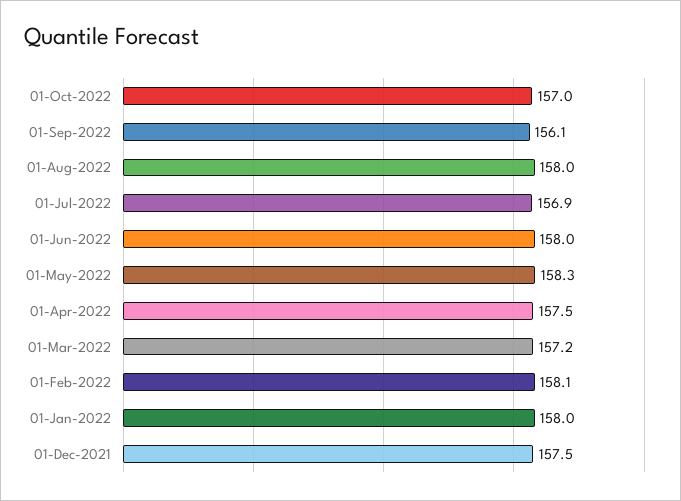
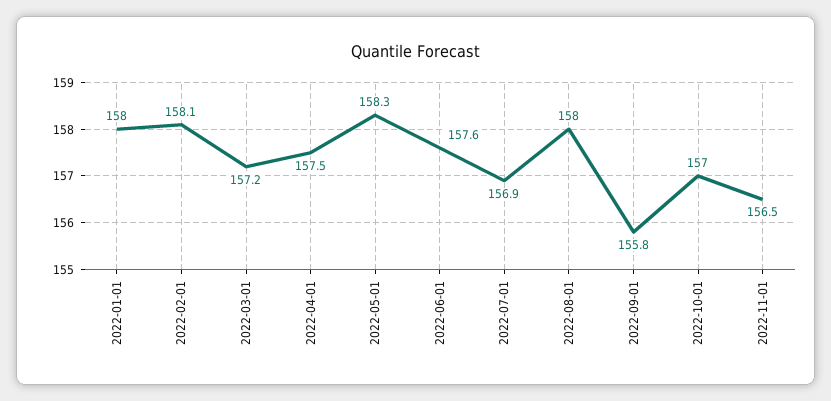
01-Sep-2022: 156.1 -> 155.8
01-Jun-2022: 158 -> 157.6
01-Dec-2021: 157.5 -> none
2022-11-01: none -> 156.5

